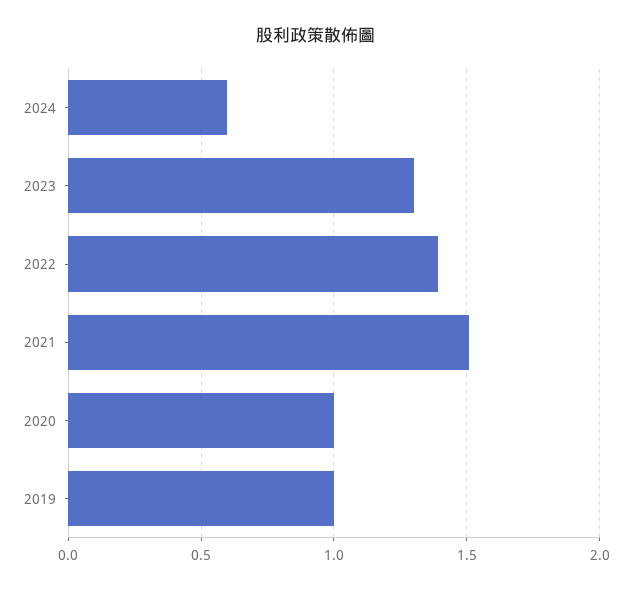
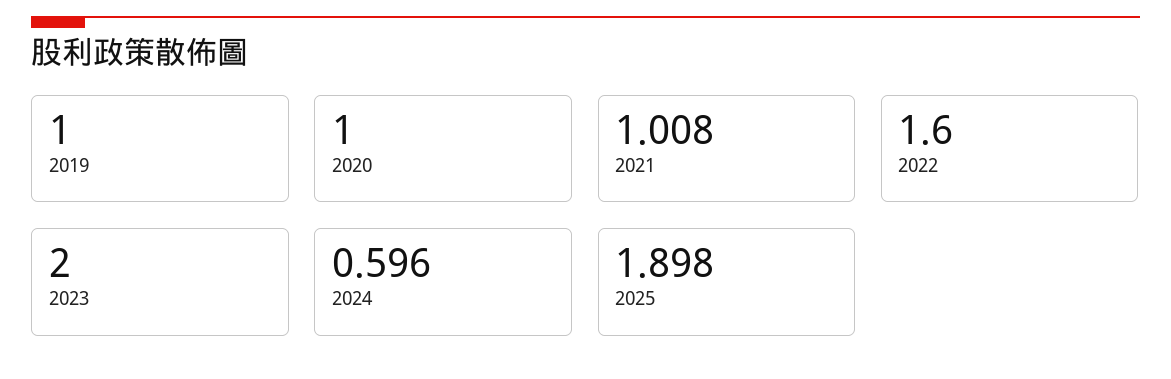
2023: 1.3 -> 2
2022: 1.4 -> 1.6
2021: 1.5 -> 1.008
2025: none -> 1.898

